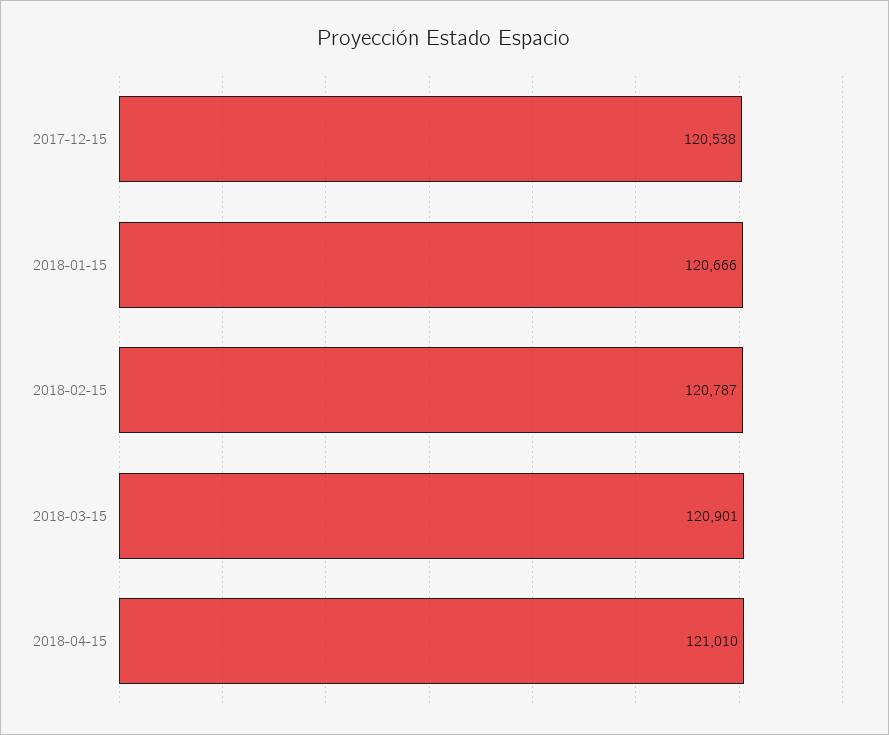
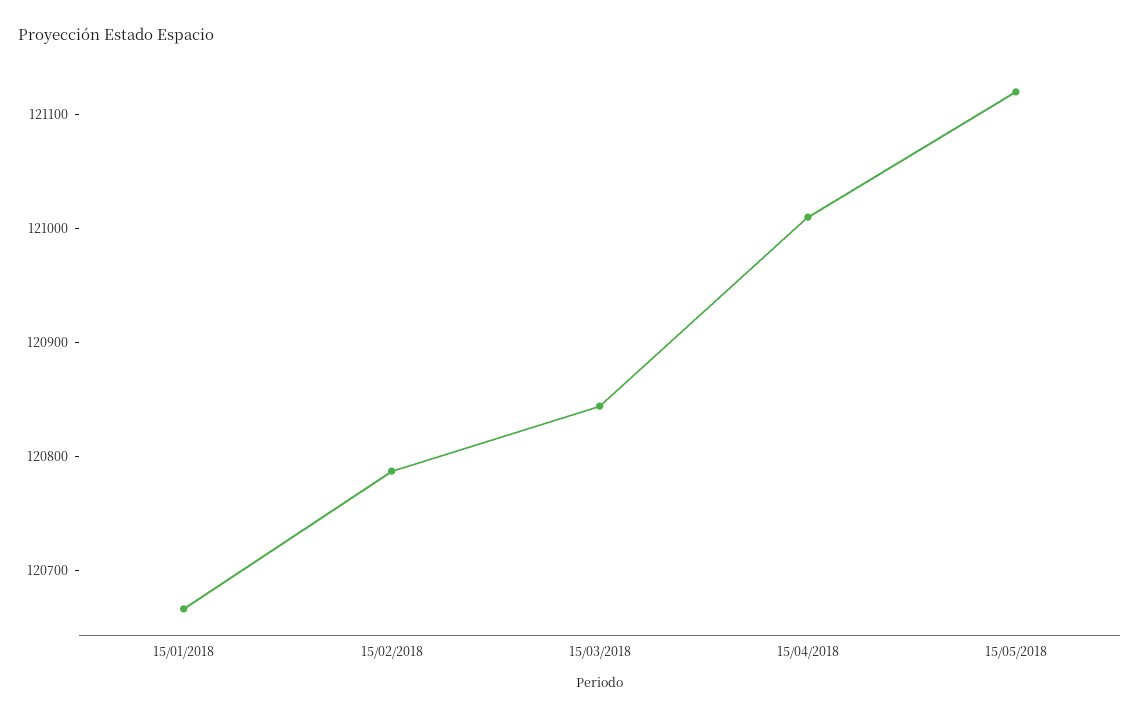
2017-12-15: 120538 -> none
2018-03-15: 120901 -> 120840
15/05/2018: none -> 121120

